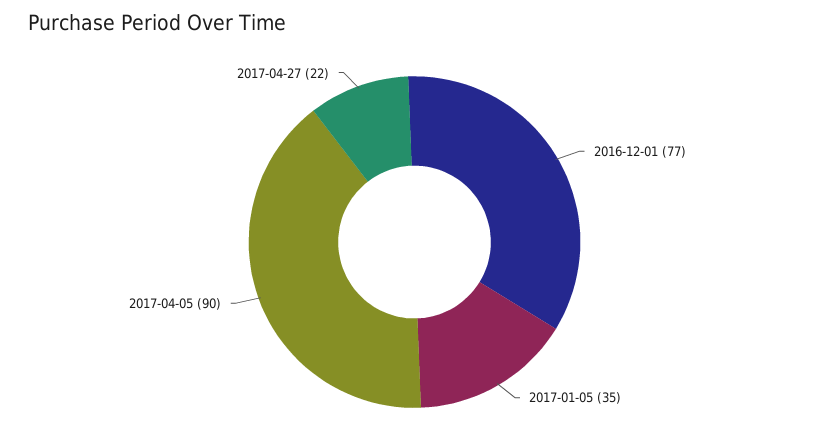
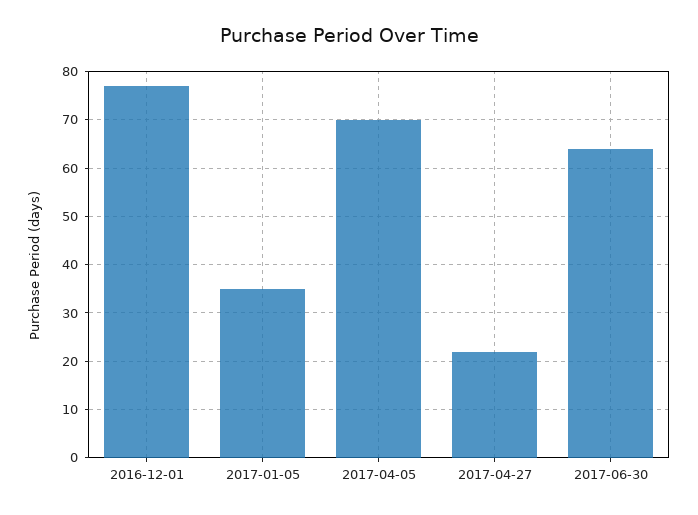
2017-04-05: 90 -> 70
2017-06-30: none -> 65

